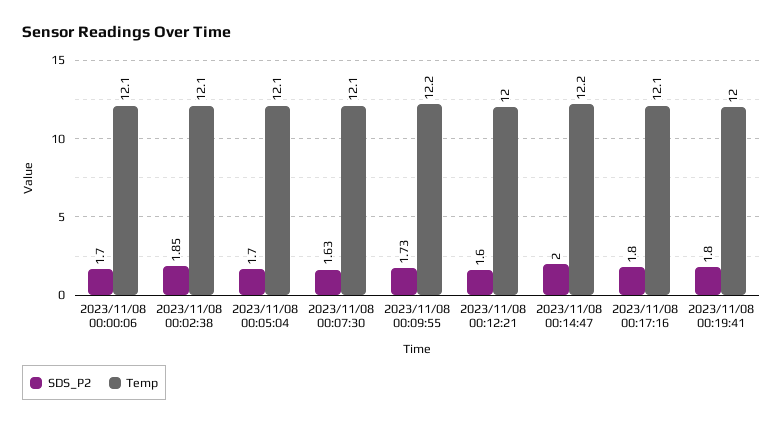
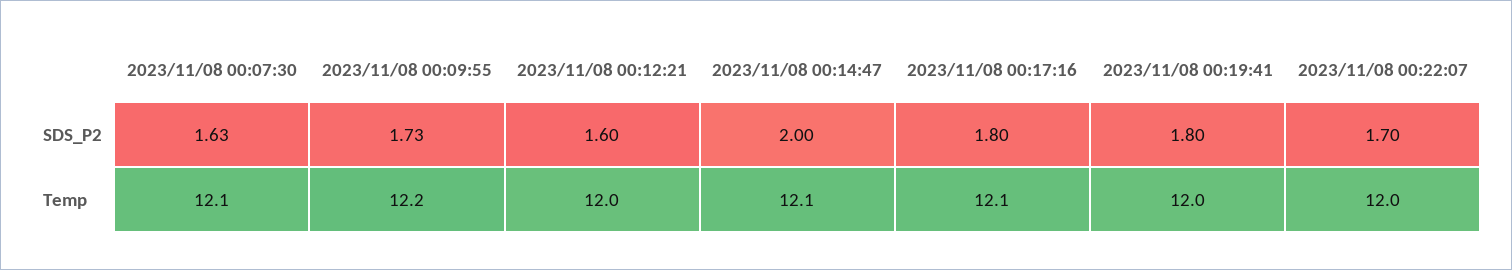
SDS_P2, 2023/11/08 00:00:06: 1.7 -> none
Temp, 2023/11/08 00:00:06: 12.1 -> none
SDS_P2, 2023/11/08 00:02:38: 1.85 -> none
Temp, 2023/11/08 00:02:38: 12.1 -> none
SDS_P2, 2023/11/08 00:05:04: 1.7 -> none
Temp, 2023/11/08 00:05:04: 12.1 -> none
Temp, 2023/11/08 00:14:47: 12.2 -> 12.1
SDS_P2, 2023/11/08 00:22:07: none -> 1.7
Temp, 2023/11/08 00:22:07: none -> 12

